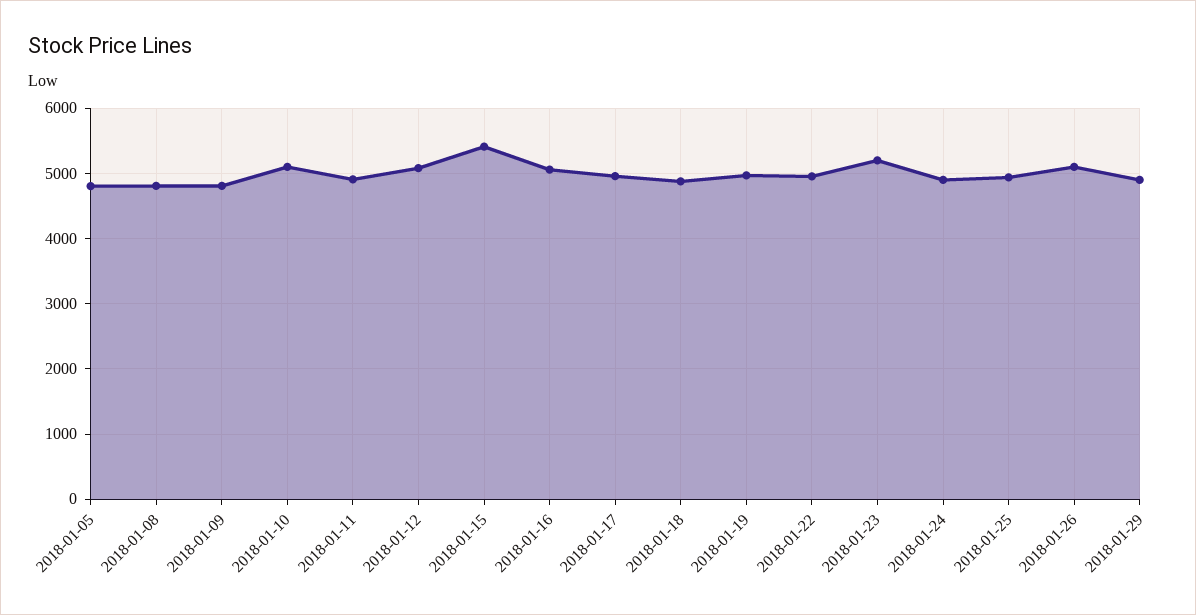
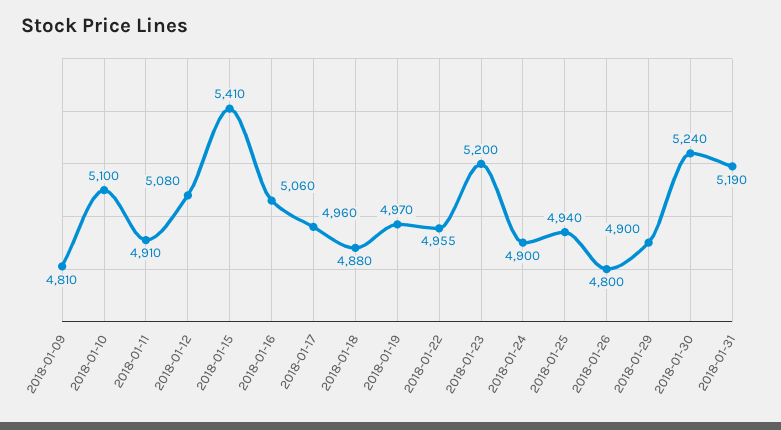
2018-01-05: 4800 -> none
2018-01-08: 4800 -> none
2018-01-26: 5100 -> 4800
2018-01-30: none -> 5240
2018-01-31: none -> 5190

